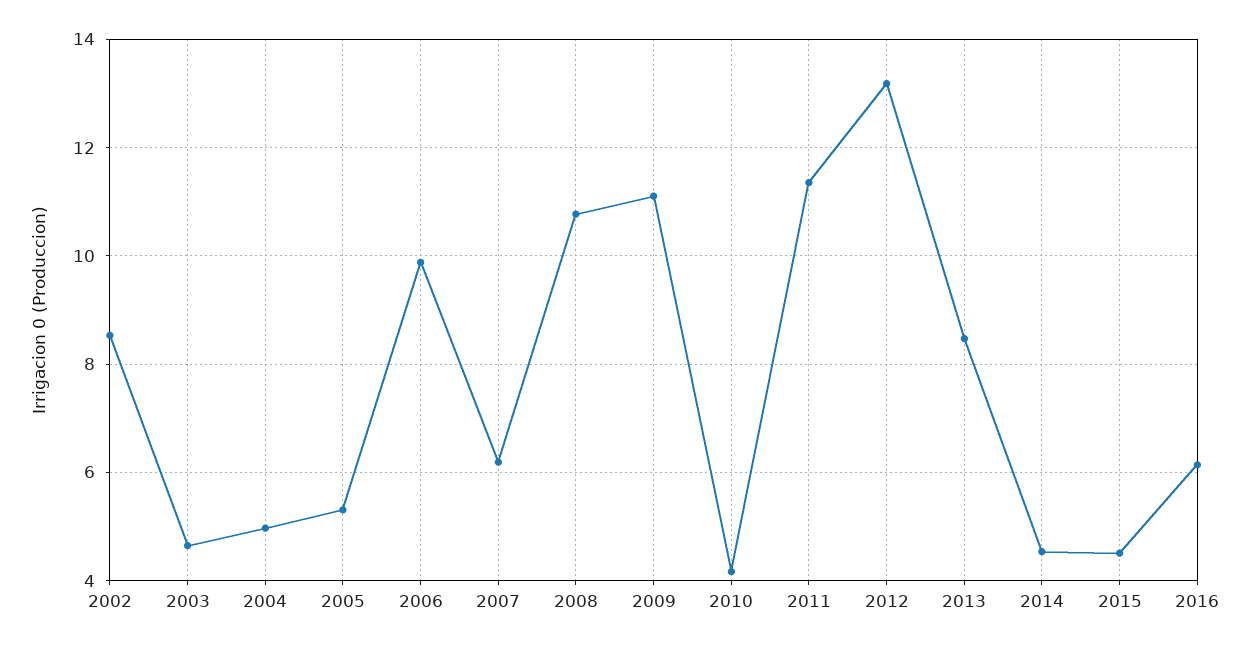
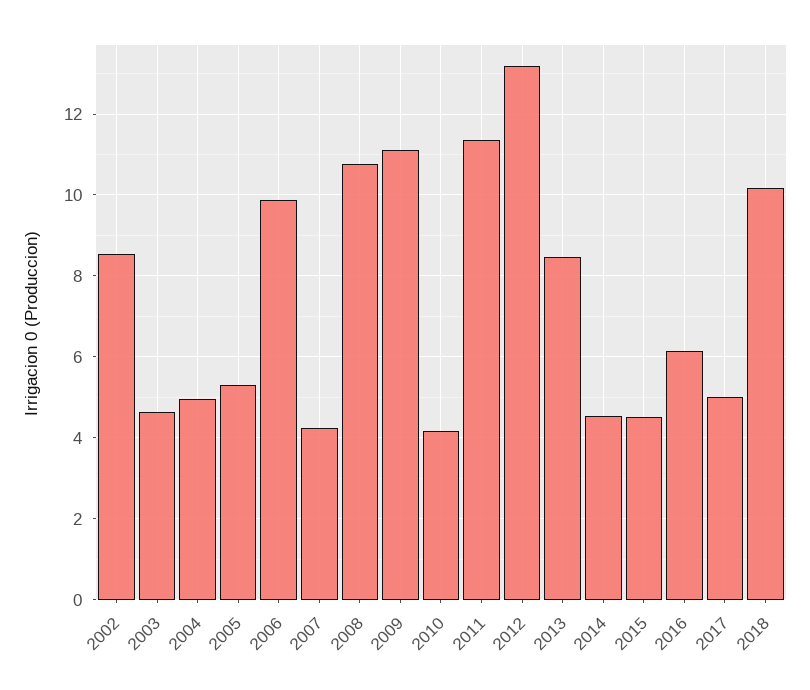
2007: 6.2 -> 4.2
2017: none -> 5
2018: none -> 10.2

